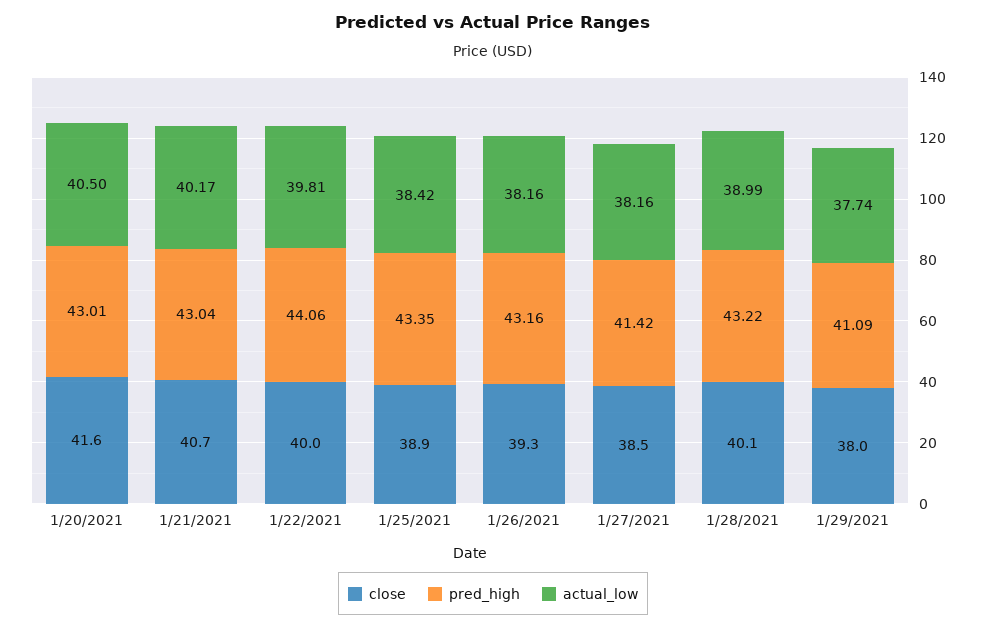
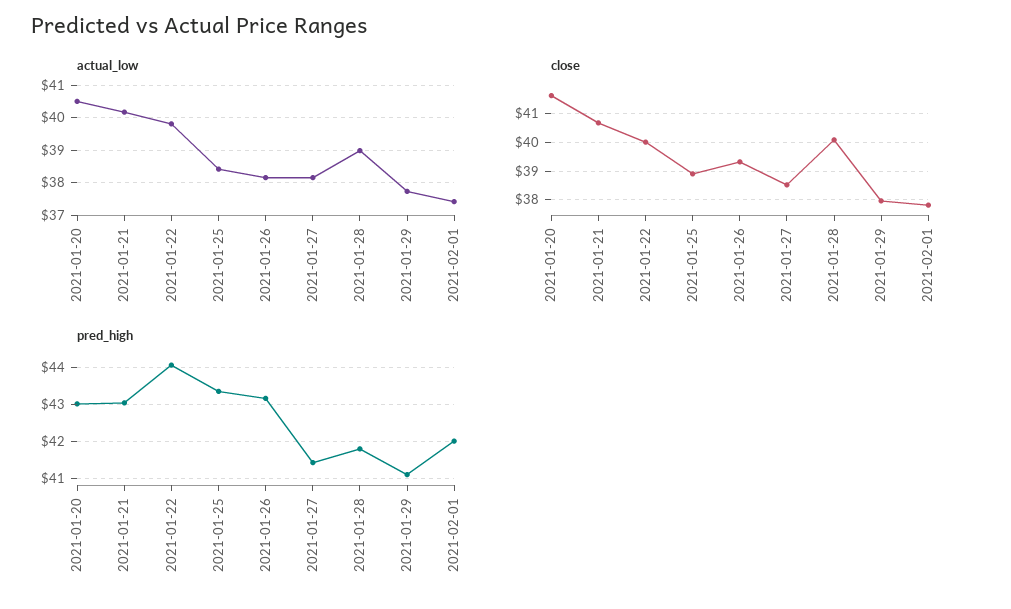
pred_high, 1/28/2021: 43.22 -> 41.8
actual_low, 2021-02-01: none -> 37.4
close, 2021-02-01: none -> 37.75
pred_high, 2021-02-01: none -> 42

